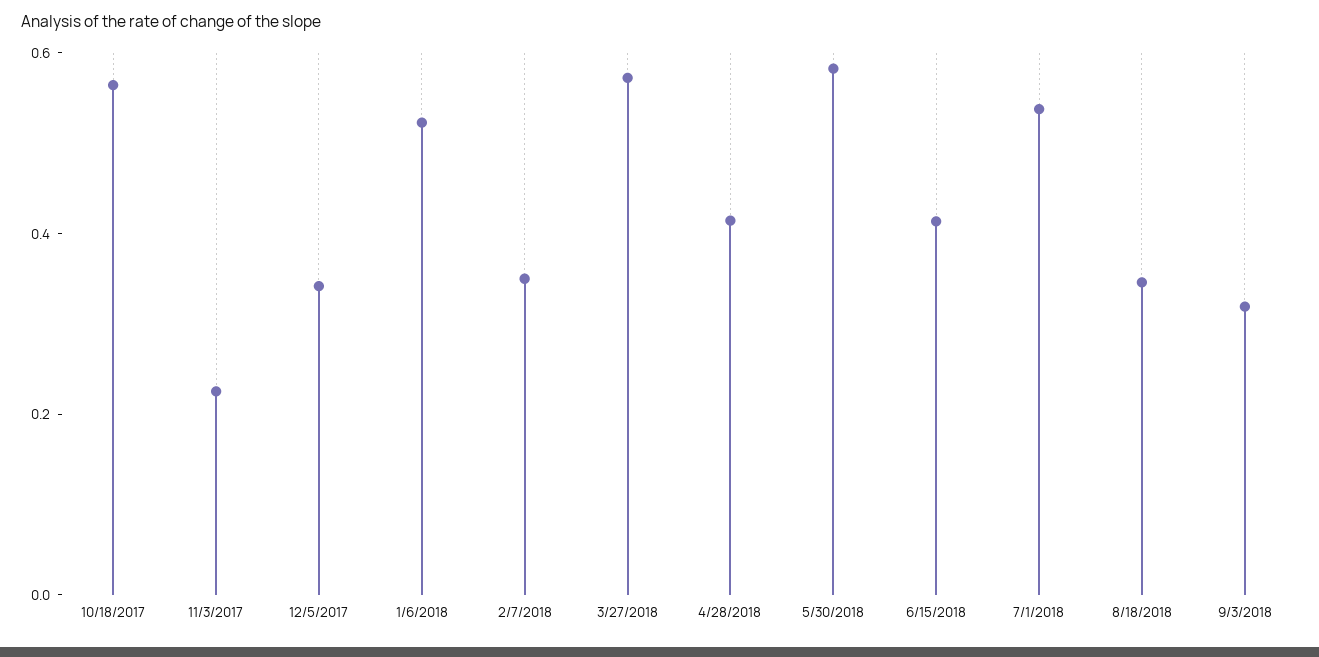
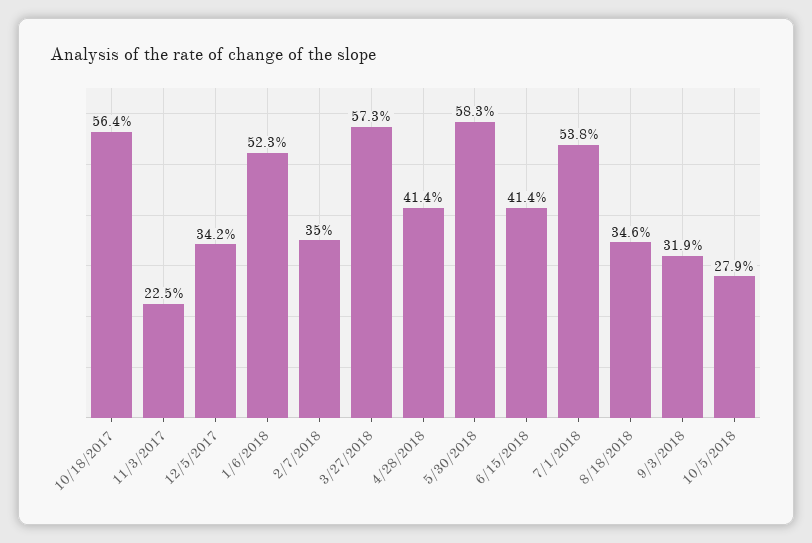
10/5/2018: none -> 0.279

